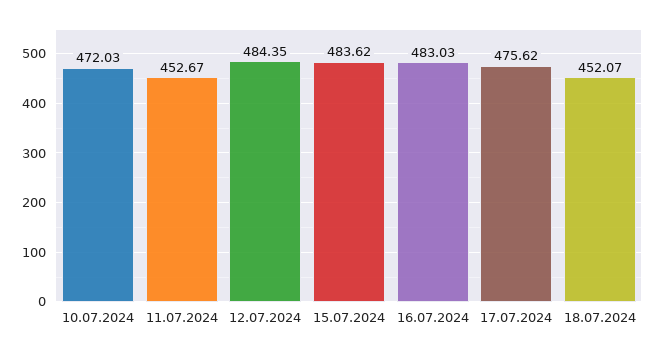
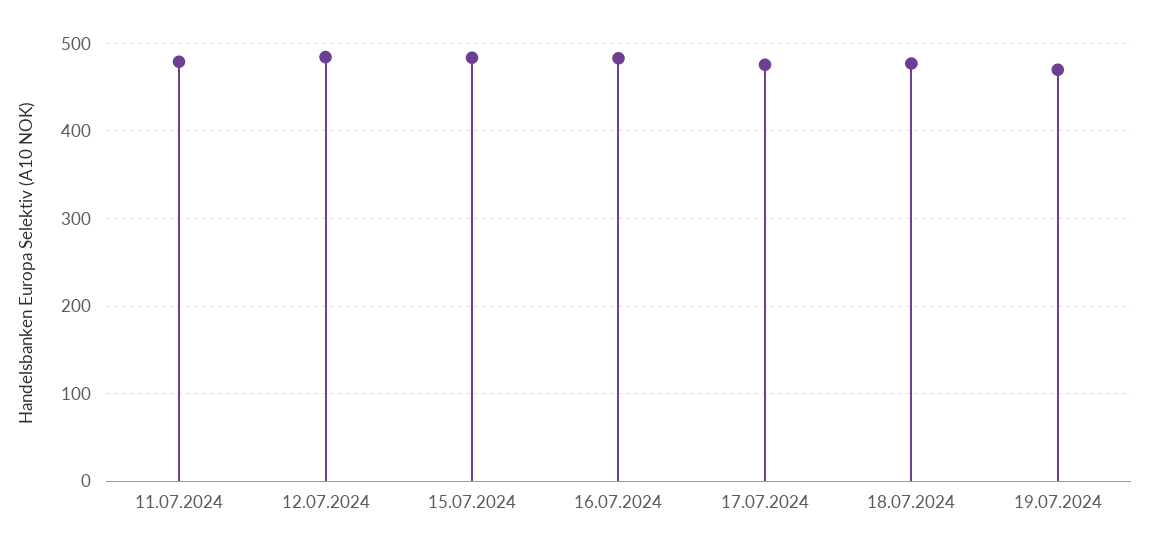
10.07.2024: 472.03 -> none
11.07.2024: 452.67 -> 480
18.07.2024: 452.07 -> 480
19.07.2024: none -> 470

